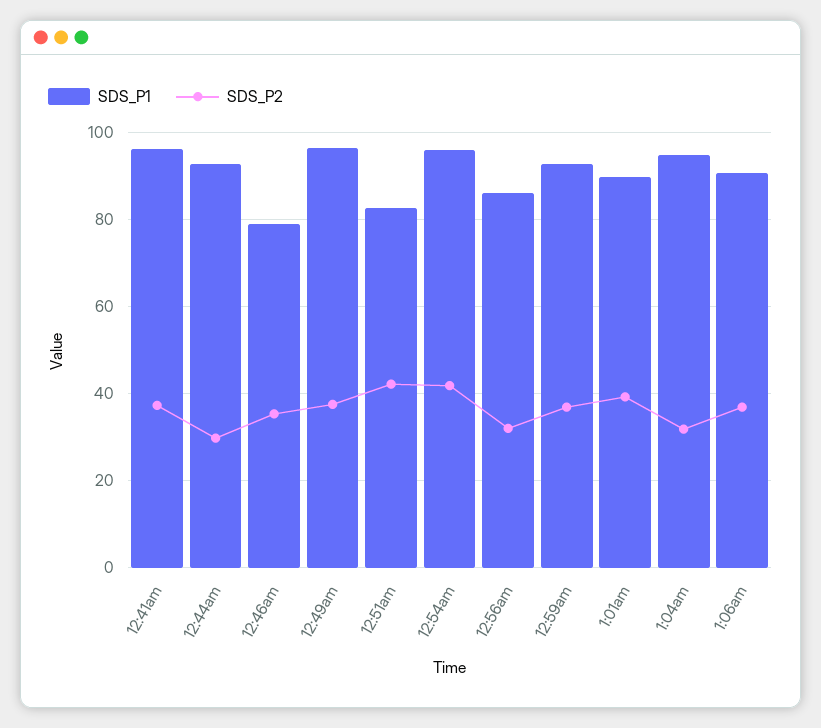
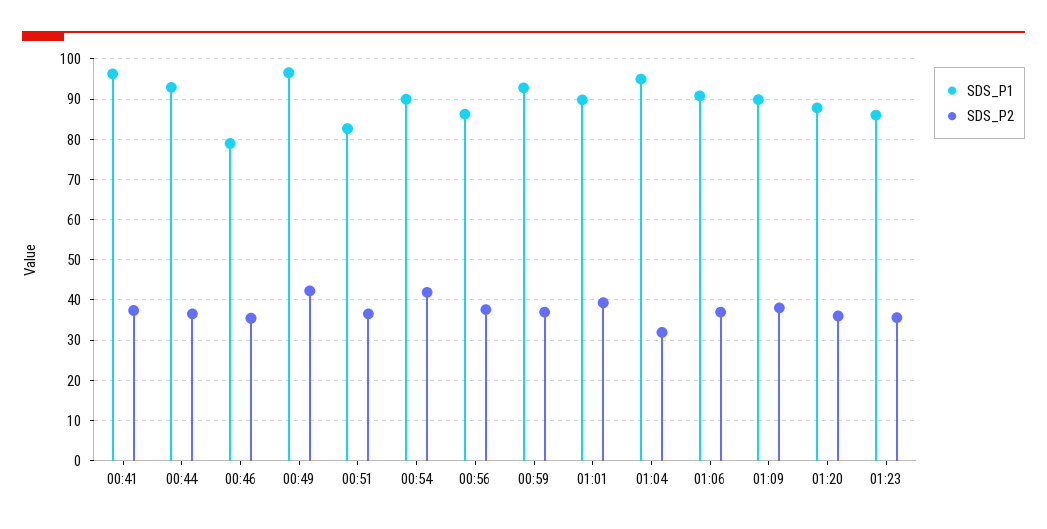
SDS_P2, 12:44am: 30 -> 36
SDS_P2, 12:49am: 38 -> 42
SDS_P2, 12:51am: 42 -> 36
SDS_P1, 12:54am: 96 -> 90
SDS_P2, 12:56am: 32 -> 38
SDS_P1, 01:09: none -> 90
SDS_P2, 01:09: none -> 38
SDS_P1, 01:20: none -> 88
SDS_P2, 01:20: none -> 36
SDS_P1, 01:23: none -> 86
SDS_P2, 01:23: none -> 36

